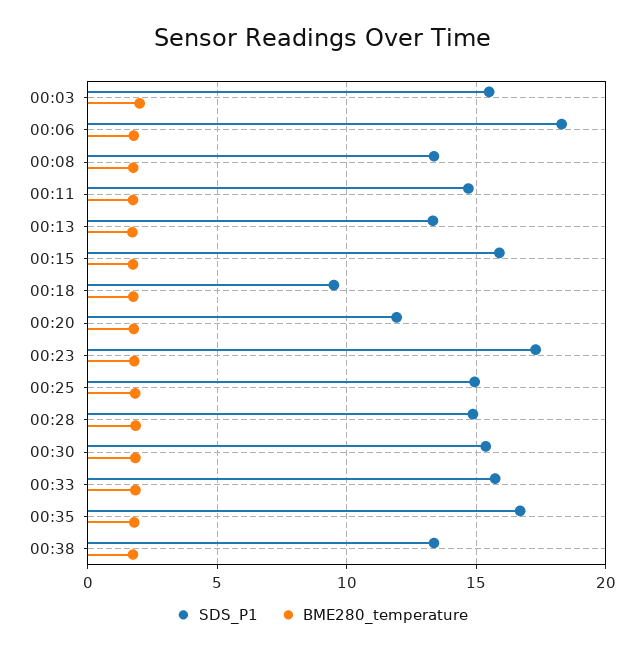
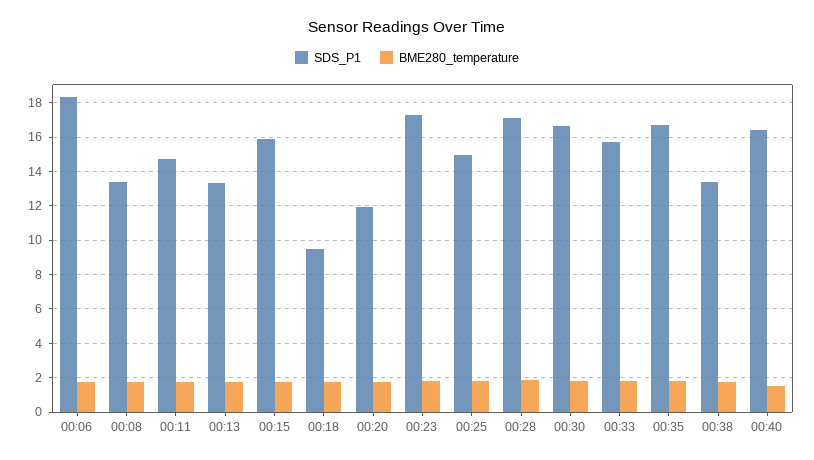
SDS_P1, 00:03: 15.5 -> none
BME280_temperature, 00:03: 2 -> none
SDS_P1, 00:28: 15 -> 17
SDS_P1, 00:30: 15.5 -> 16.5
SDS_P1, 00:40: none -> 16.5
BME280_temperature, 00:40: none -> 1.5

